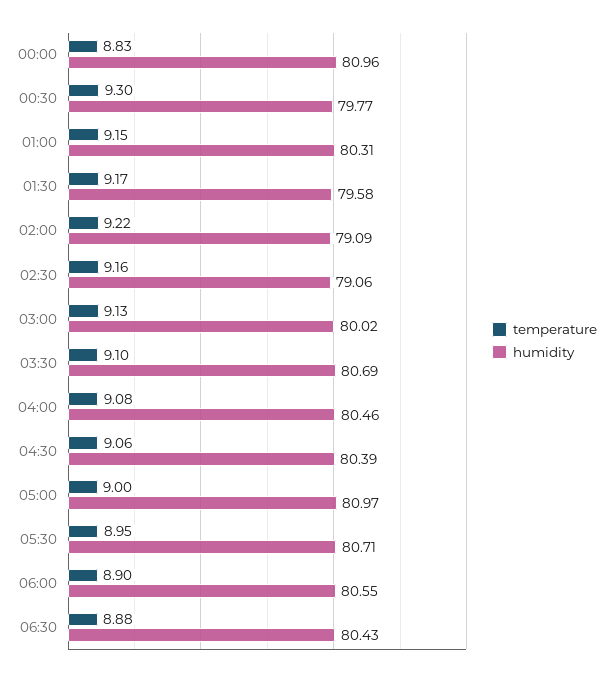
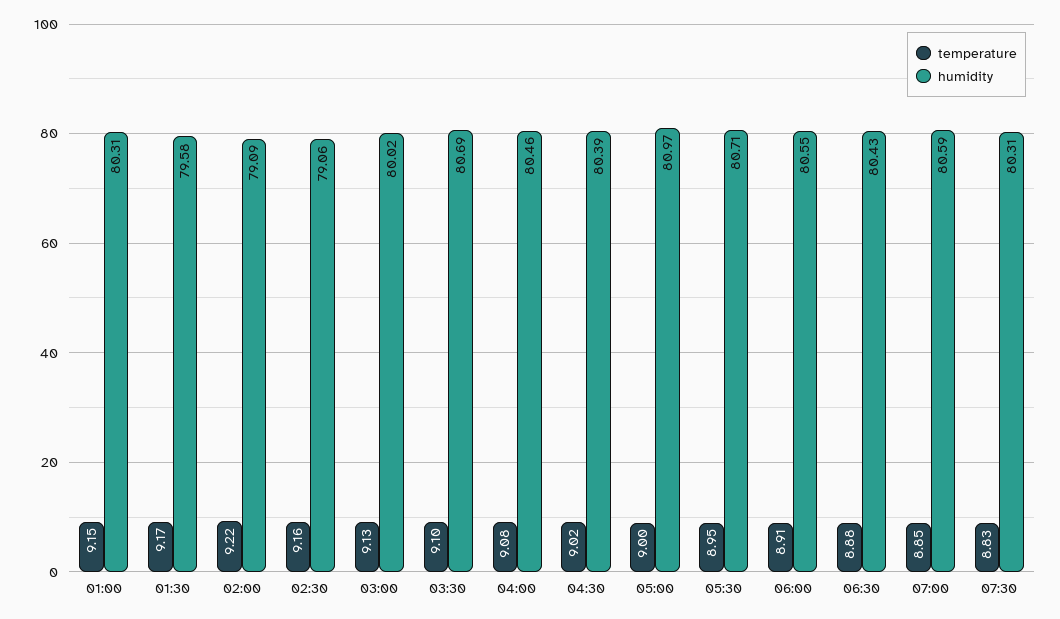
temperature, 00:00: 8.83 -> none
humidity, 00:00: 80.96 -> none
temperature, 00:30: 9.3 -> none
humidity, 00:30: 79.77 -> none
temperature, 04:30: 9.06 -> 9.02
temperature, 06:00: 8.9 -> 8.91
temperature, 07:00: none -> 8.85
humidity, 07:00: none -> 80.59
temperature, 07:30: none -> 8.83
humidity, 07:30: none -> 80.31

